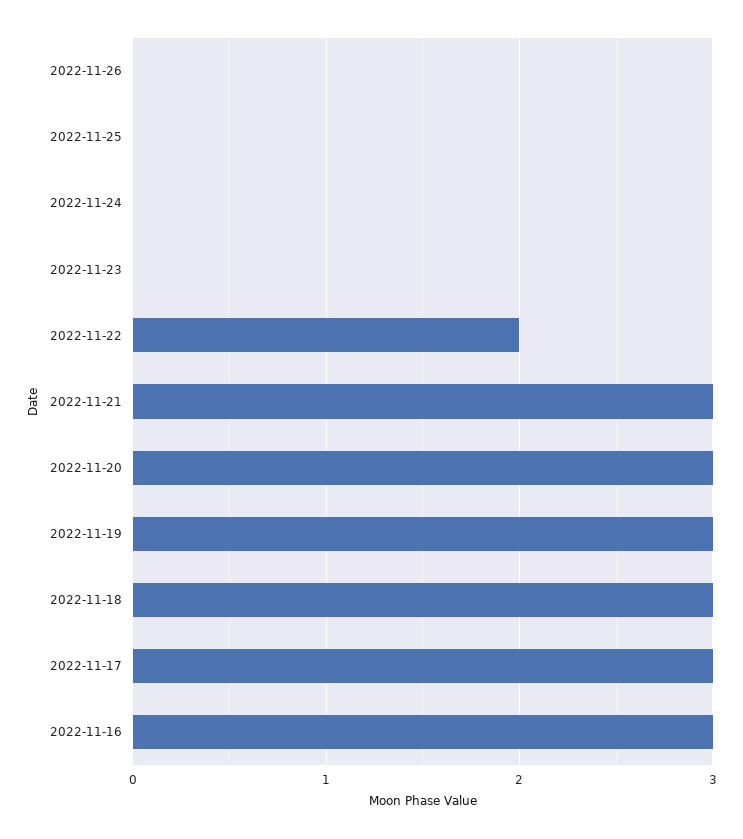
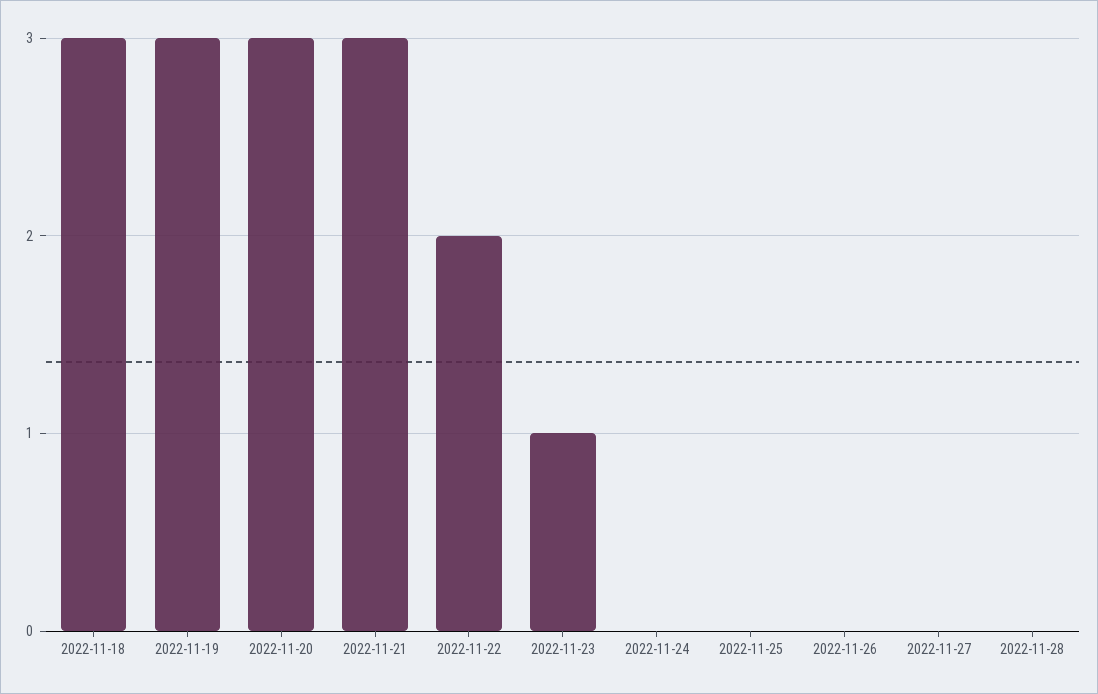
2022-11-23: 0 -> 1
2022-11-17: 3 -> none
2022-11-16: 3 -> none
2022-11-27: none -> 0
2022-11-28: none -> 0

